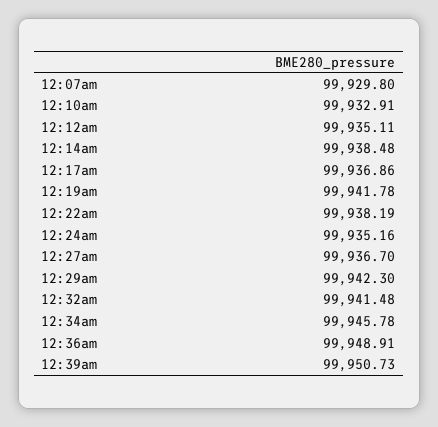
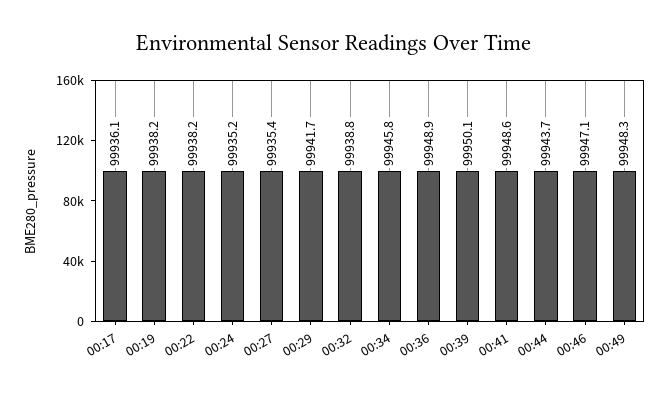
12:07am: 99929.8 -> none
12:10am: 99932.91 -> none
12:12am: 99935.11 -> none
12:14am: 99938.48 -> none
12:17am: 99936.86 -> 99936.1
12:19am: 99941.78 -> 99938.2
12:27am: 99936.7 -> 99935.4
12:29am: 99942.3 -> 99941.7
12:32am: 99941.48 -> 99938.8
12:39am: 99950.73 -> 99950.1
00:41: none -> 99948.6
00:44: none -> 99943.7
00:46: none -> 99947.1
00:49: none -> 99948.3

